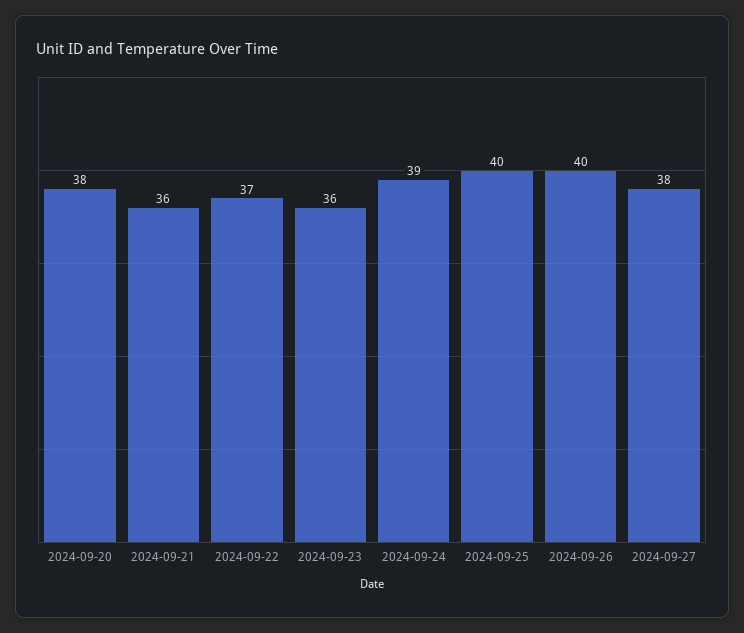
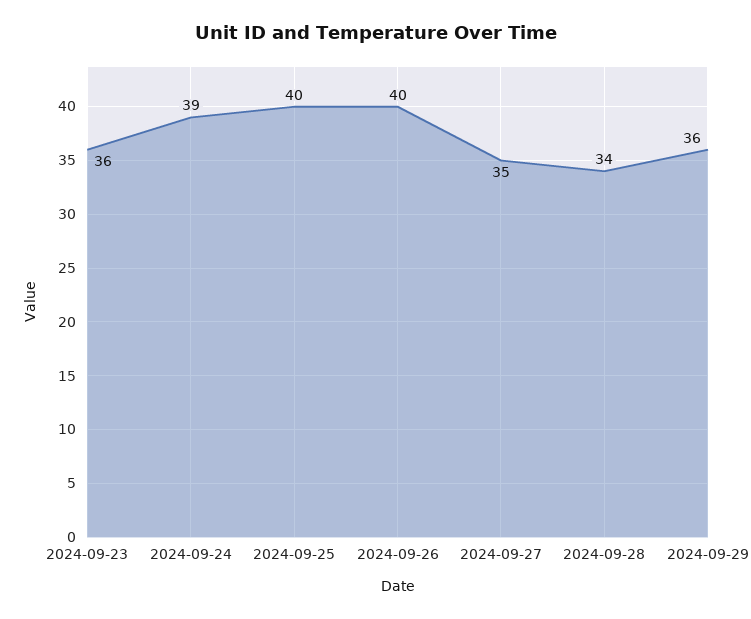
2024-09-20: 38 -> none
2024-09-21: 36 -> none
2024-09-22: 37 -> none
2024-09-27: 38 -> 35
2024-09-28: none -> 34
2024-09-29: none -> 36

